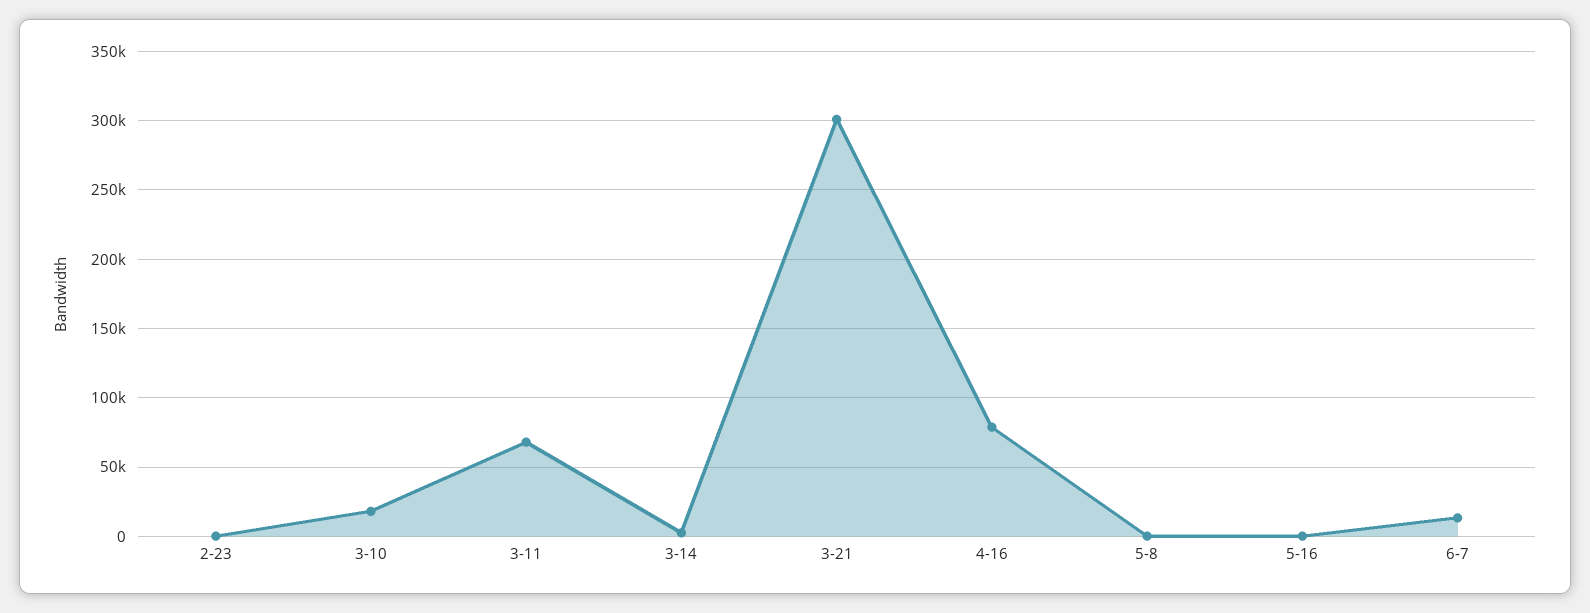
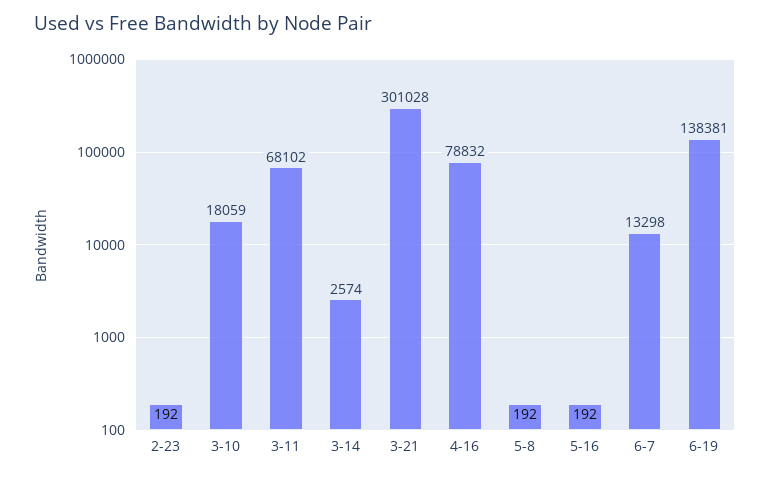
6-19: none -> 138381

